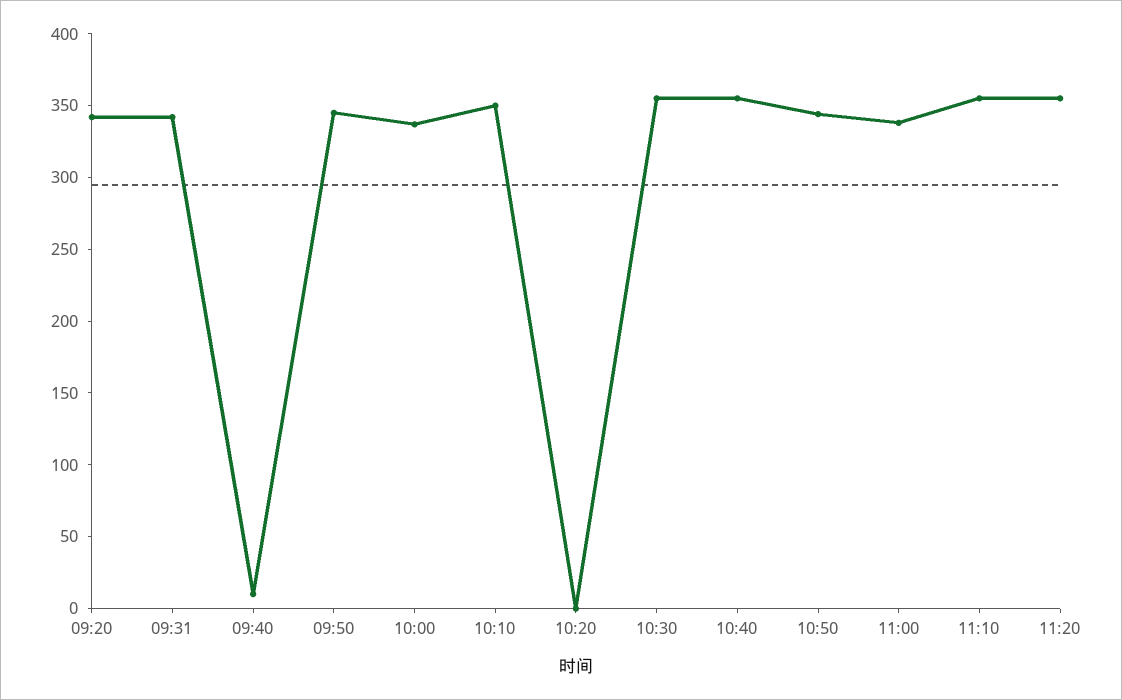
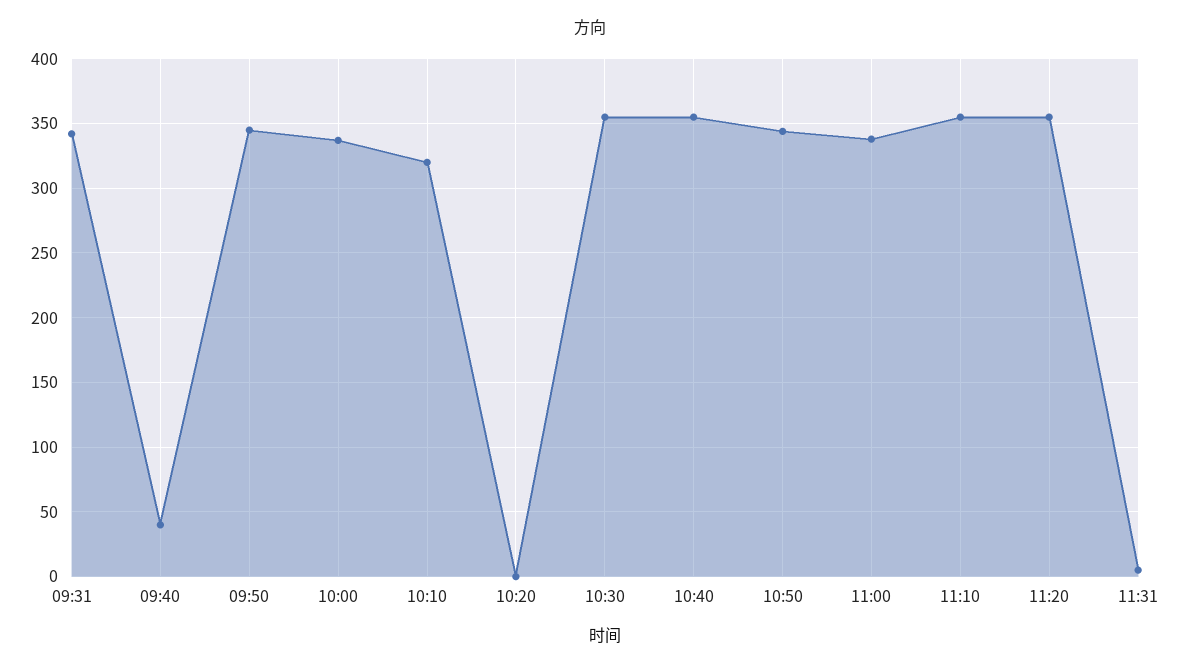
09:20: 340 -> none
09:40: 10 -> 40
10:10: 350 -> 320
11:31: none -> 5

